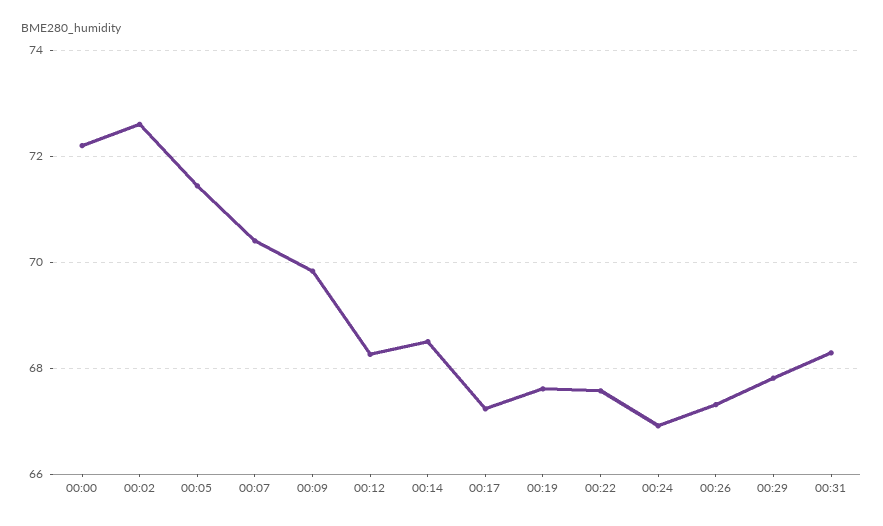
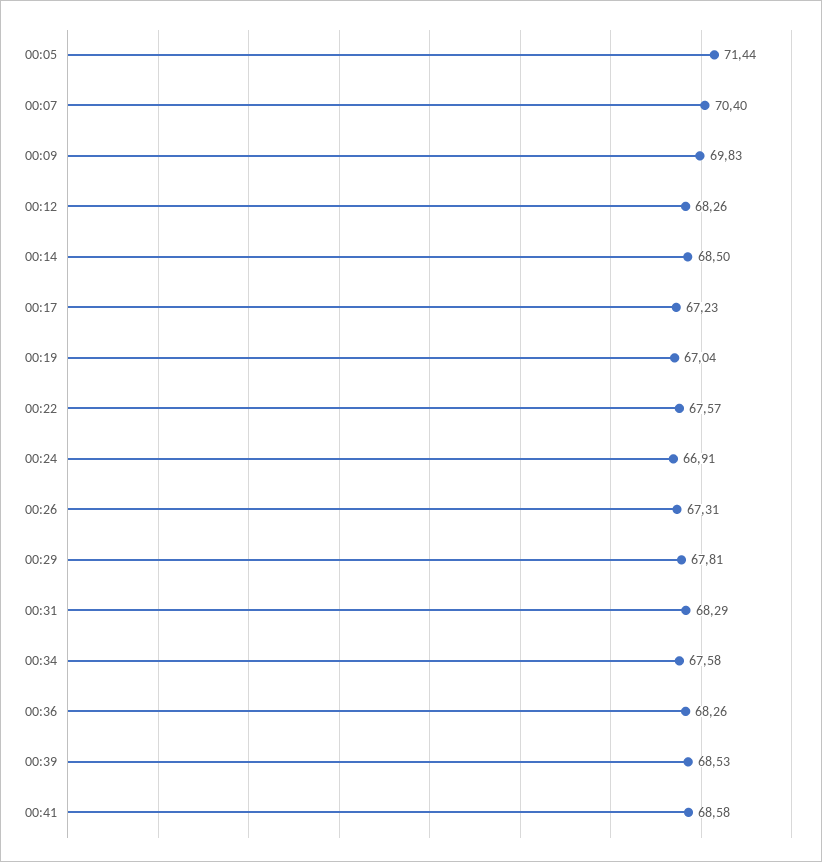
00:00: 72.2 -> none
00:02: 72.6 -> none
00:19: 67.6 -> 67.04
00:34: none -> 67.58
00:36: none -> 68.26
00:39: none -> 68.53
00:41: none -> 68.58

